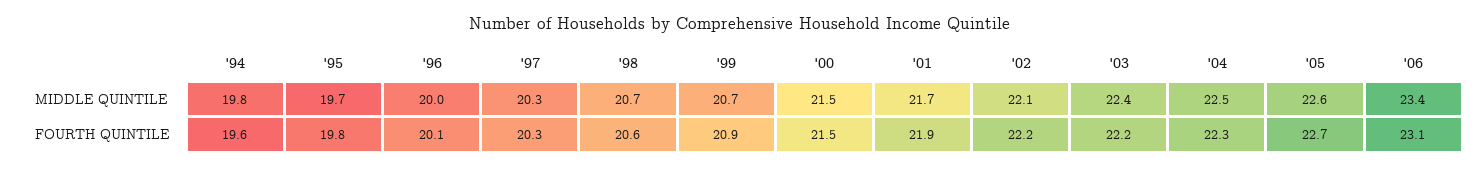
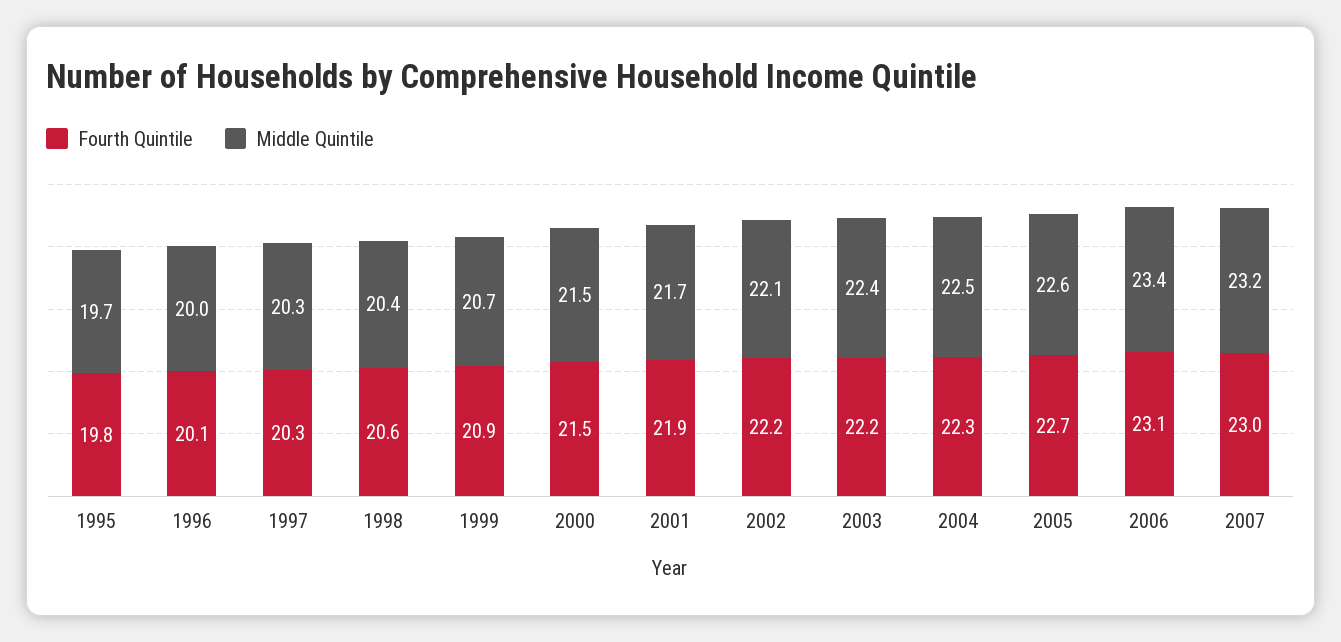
MIDDLE QUINTILE, '94: 19.8 -> none
MIDDLE QUINTILE, '98: 20.7 -> 20.4
FOURTH QUINTILE, '94: 19.6 -> none
FOURTH QUINTILE, 2007: none -> 23
MIDDLE QUINTILE, 2007: none -> 23.2

